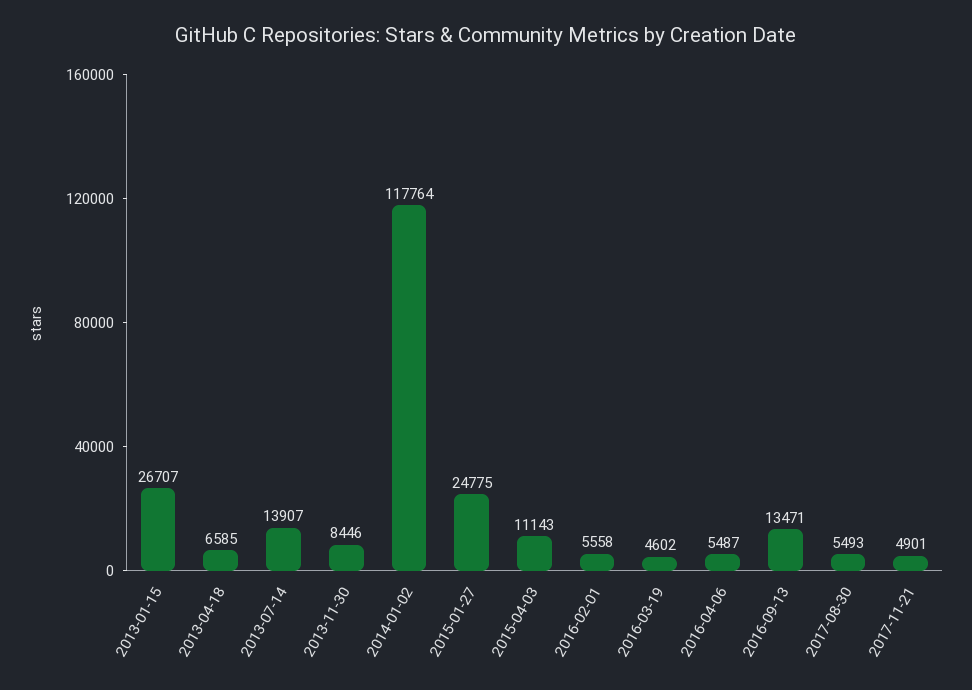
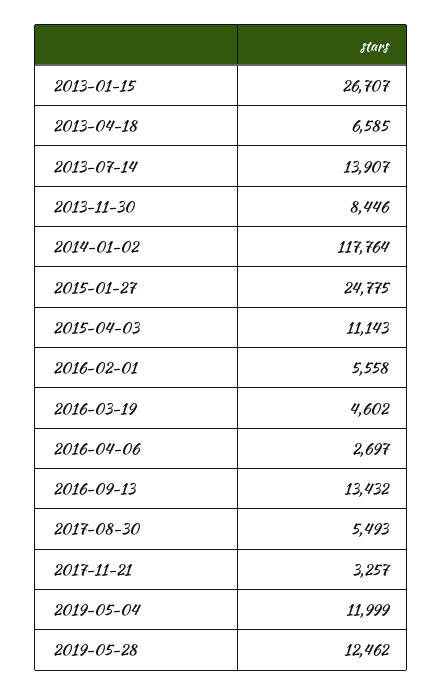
2016-04-06: 5487 -> 2697
2016-09-13: 13471 -> 13432
2017-11-21: 4901 -> 3257
2019-05-04: none -> 11999
2019-05-28: none -> 12462

